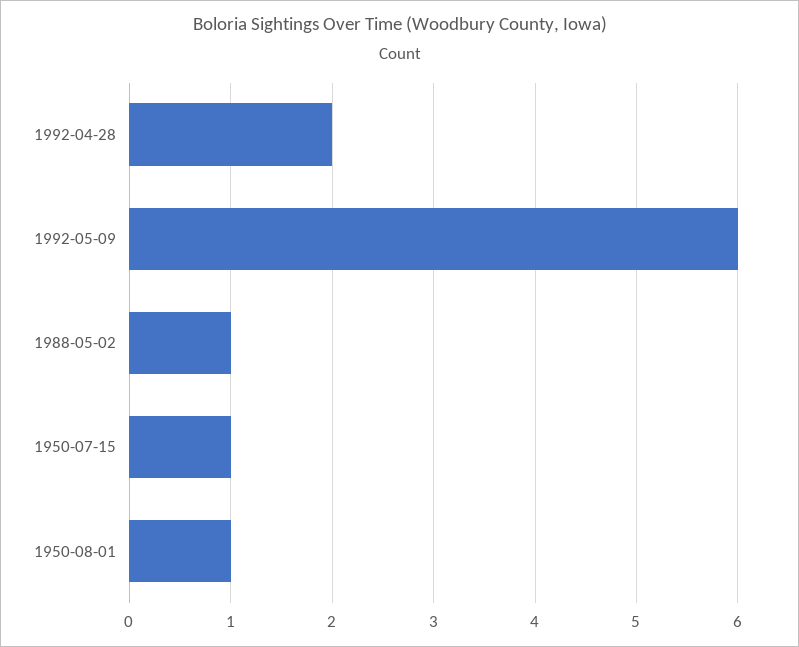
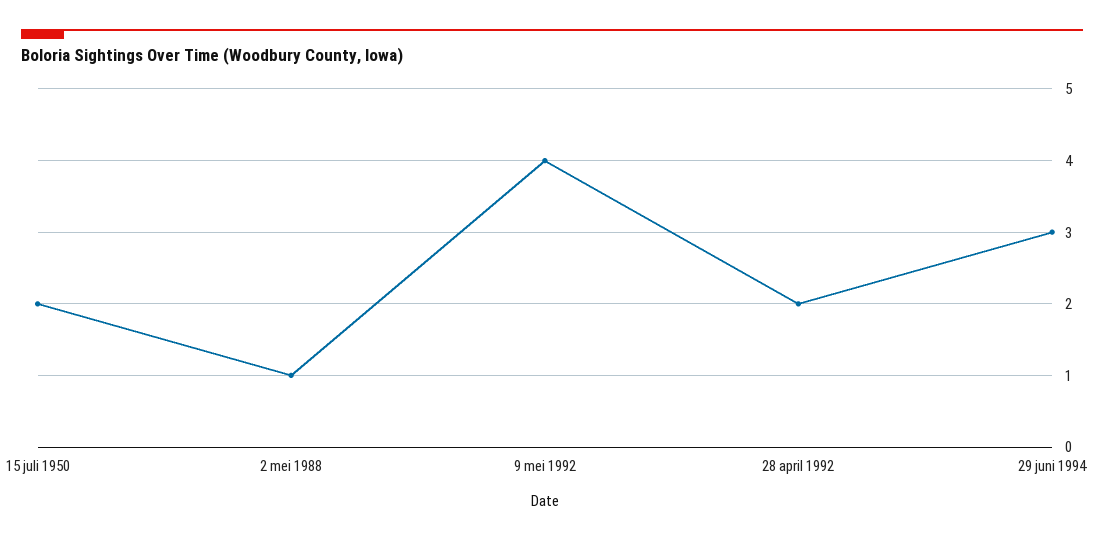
1992-05-09: 6 -> 4
1950-07-15: 1 -> 2
1950-08-01: 1 -> none
29 juni 1994: none -> 3

